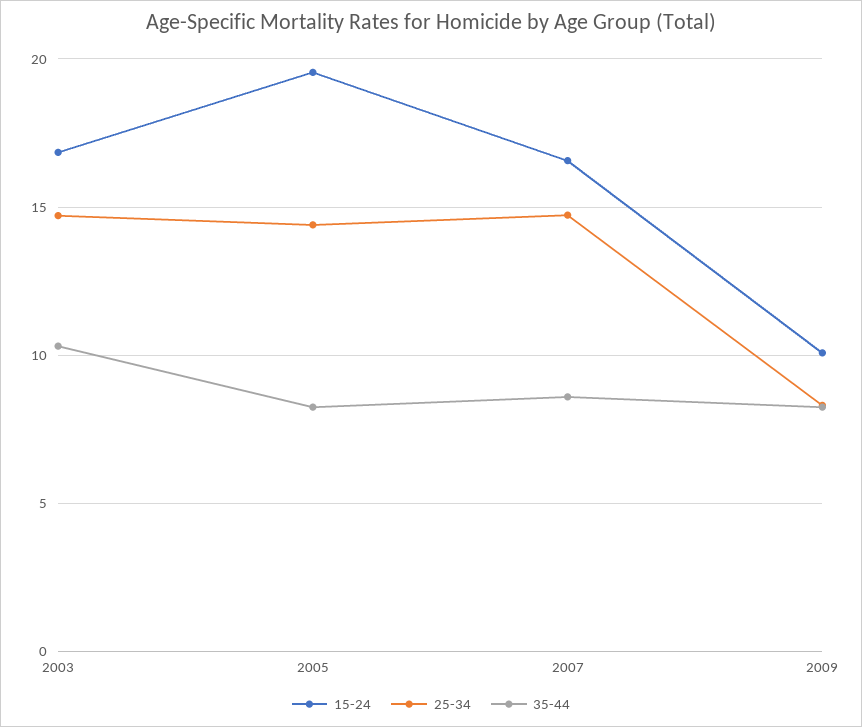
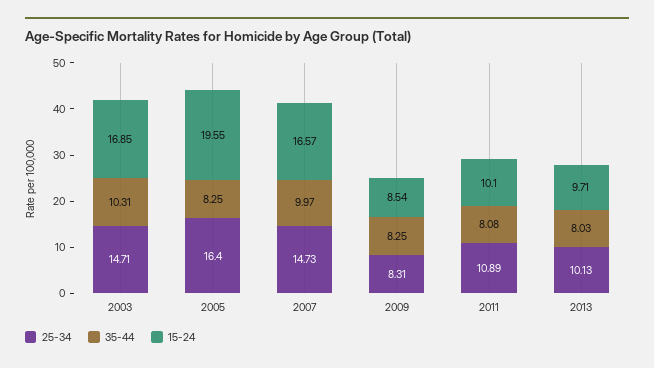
25-34, 2005: 14.5 -> 16.4
35-44, 2007: 8.5 -> 9.97
15-24, 2009: 10 -> 8.54
25-34, 2011: none -> 10.89
35-44, 2011: none -> 8.08
15-24, 2011: none -> 10.1
25-34, 2013: none -> 10.13
35-44, 2013: none -> 8.03
15-24, 2013: none -> 9.71

